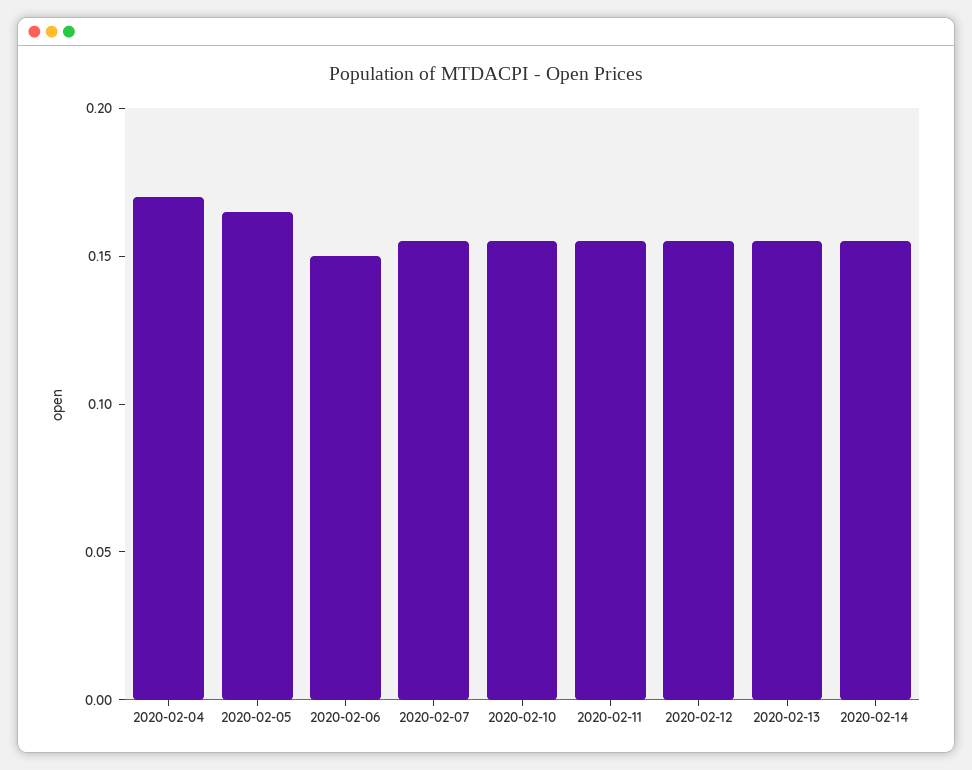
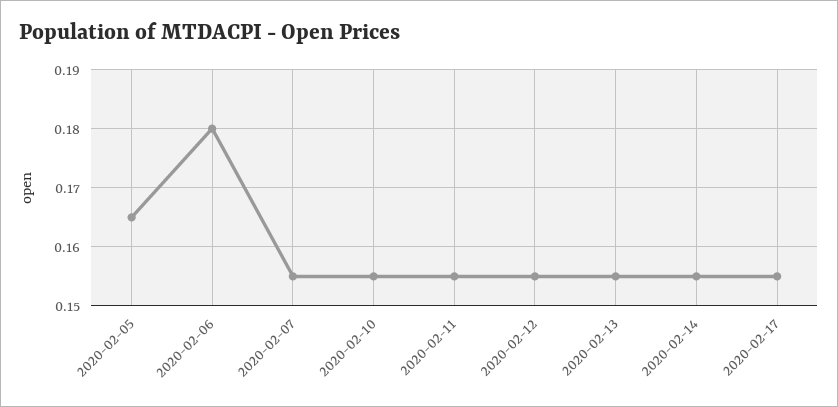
2020-02-04: 0.17 -> none
2020-02-06: 0.15 -> 0.18
2020-02-17: none -> 0.155

